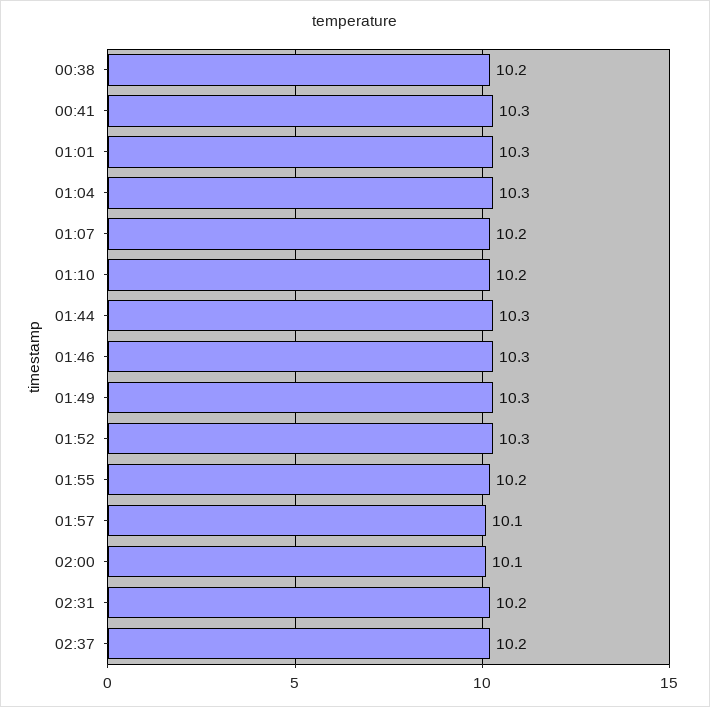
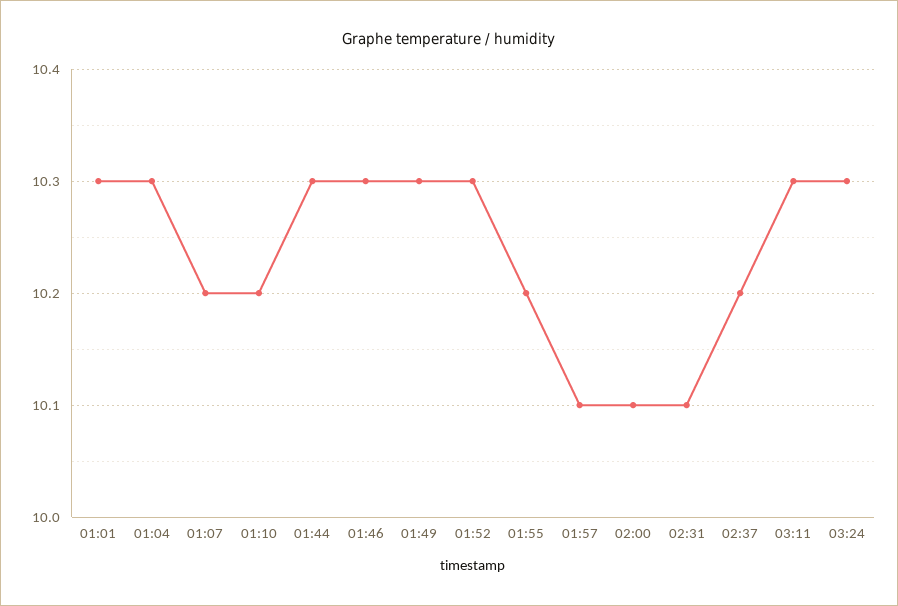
00:38: 10.2 -> none
00:41: 10.3 -> none
02:31: 10.2 -> 10.1
03:11: none -> 10.3
03:24: none -> 10.3

